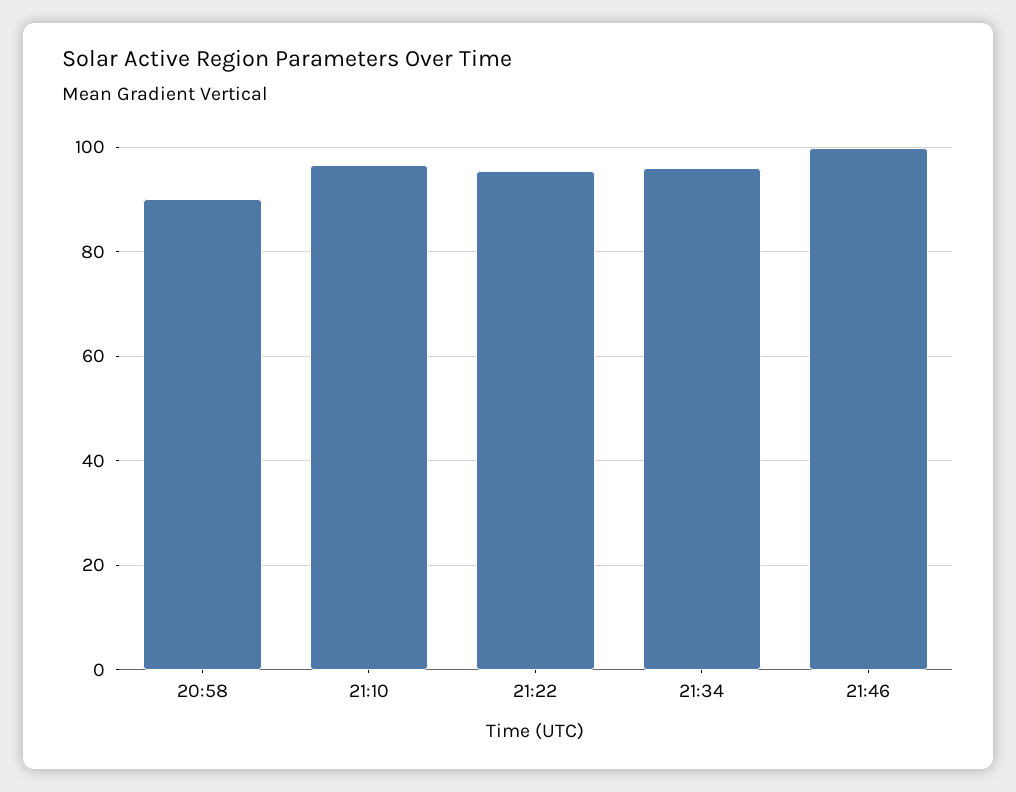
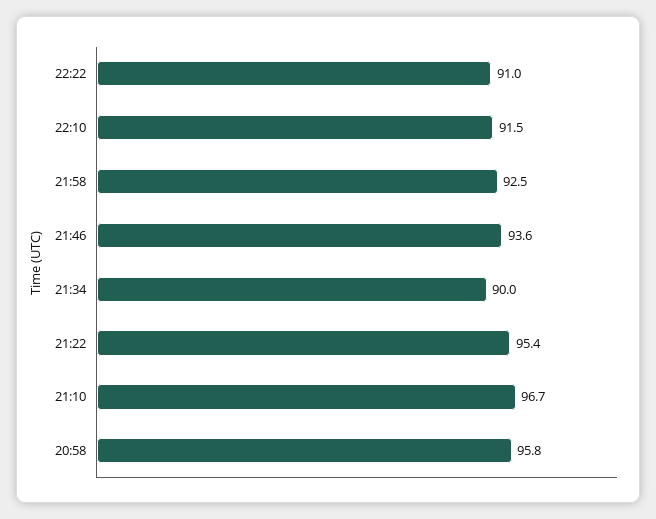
20:58: 90 -> 95.8
21:34: 96 -> 90
21:46: 100 -> 93.6
22:22: none -> 91
22:10: none -> 91.5
21:58: none -> 92.5

